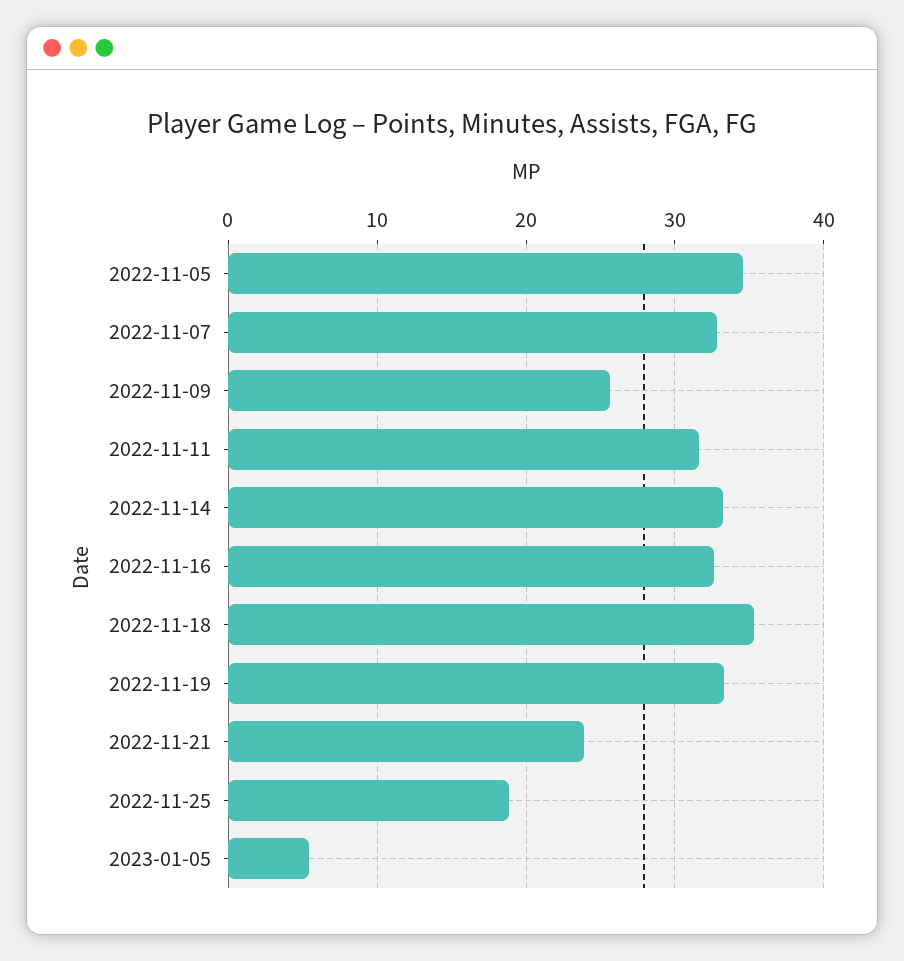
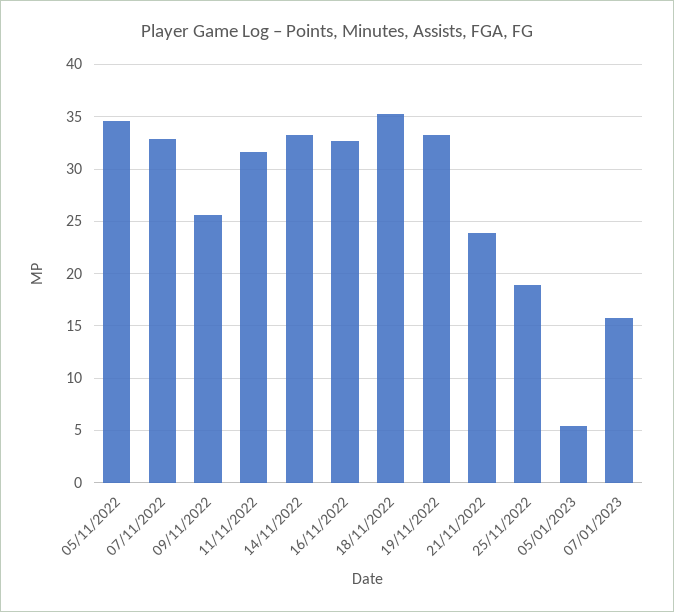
07/01/2023: none -> 16

